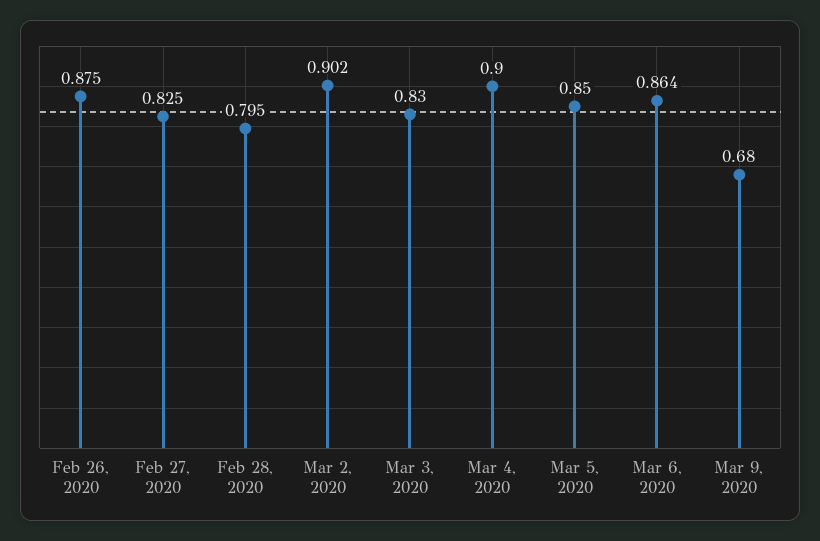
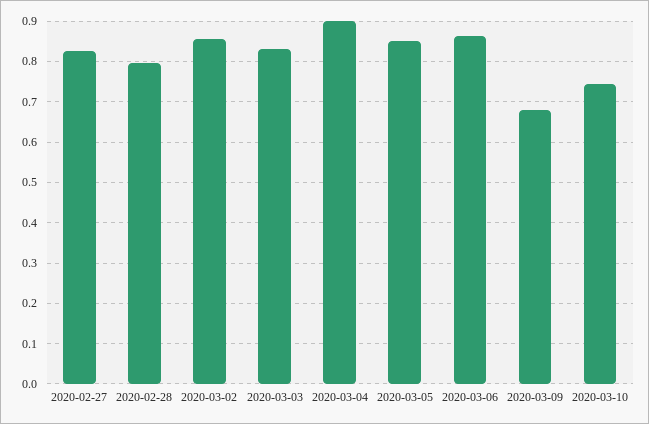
Feb 26, 2020: 0.875 -> none
Mar 2, 2020: 0.902 -> 0.86
2020-03-10: none -> 0.74

